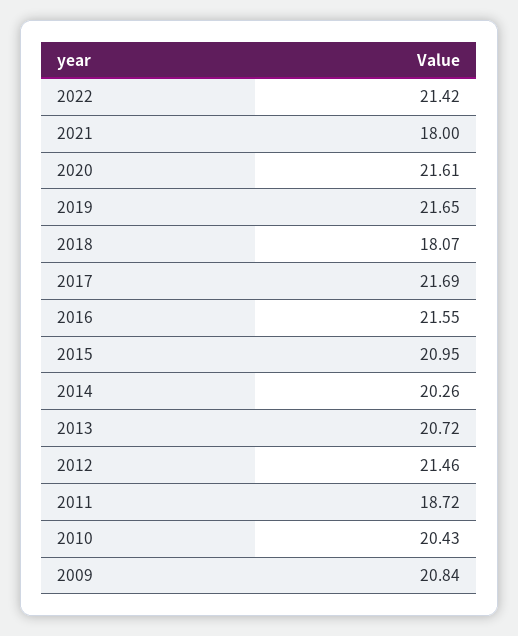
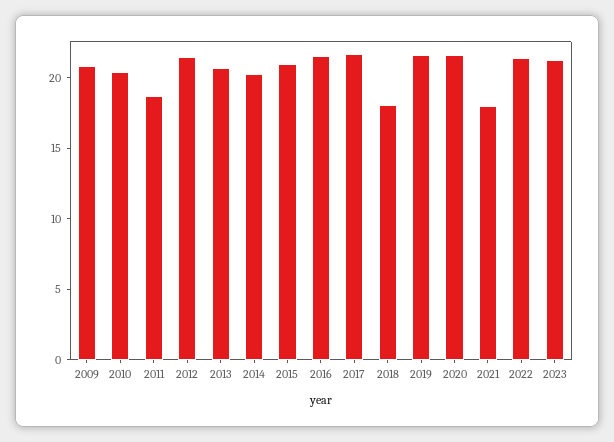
2023: none -> 21

